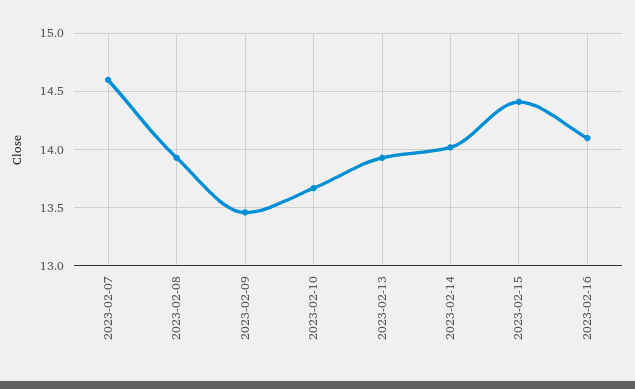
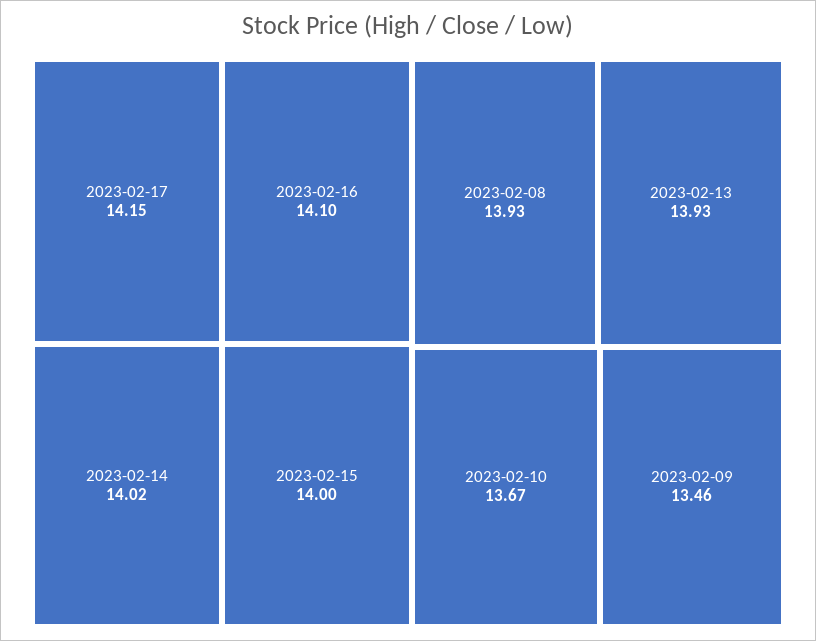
2023-02-07: 14.6 -> none
2023-02-15: 14.4 -> 14
2023-02-17: none -> 14.15

